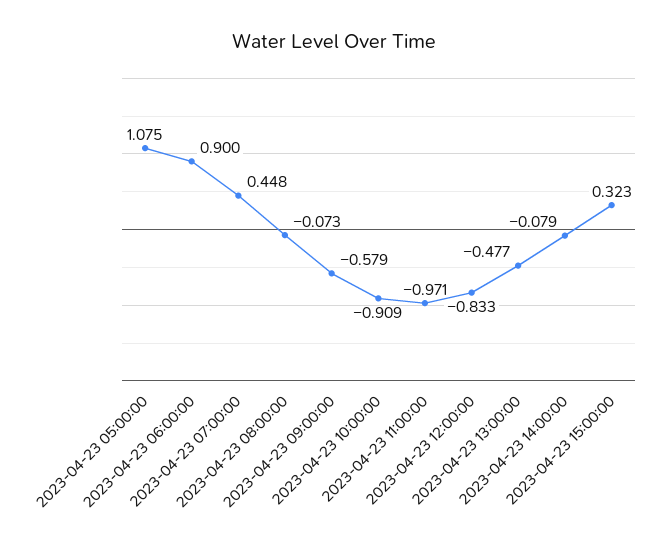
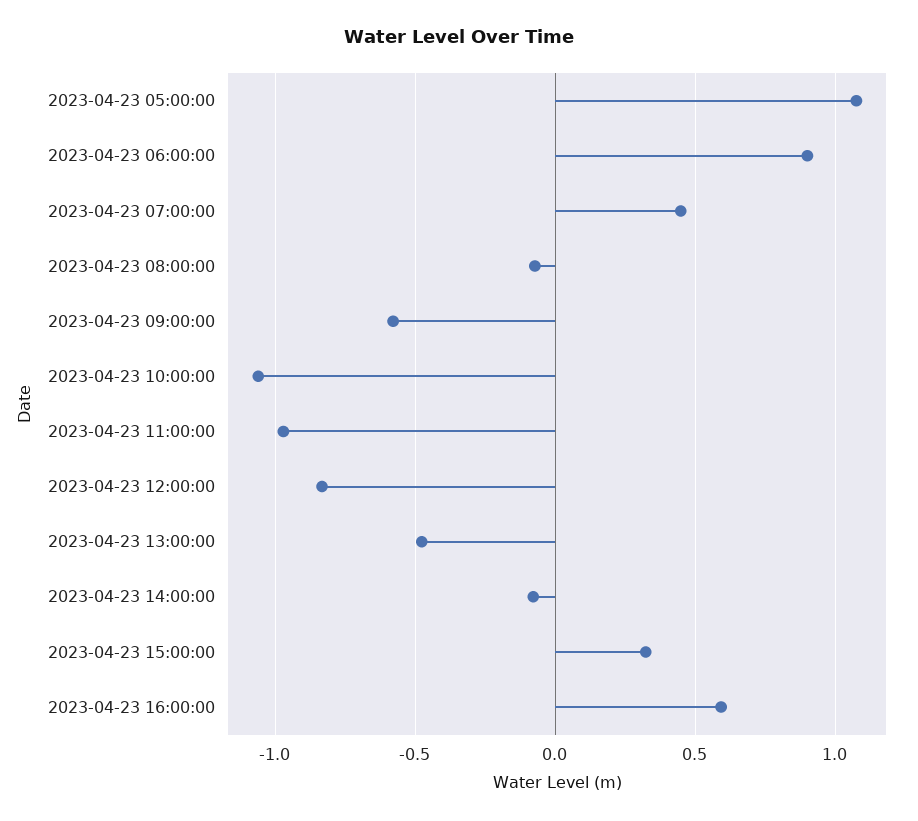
2023-04-23 10:00:00: -0.909 -> -1.05
2023-04-23 16:00:00: none -> 0.6

